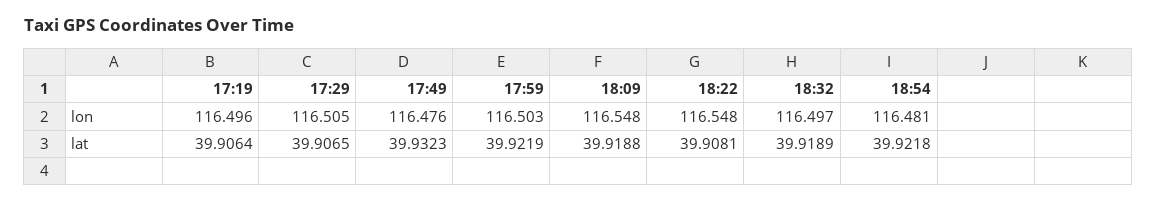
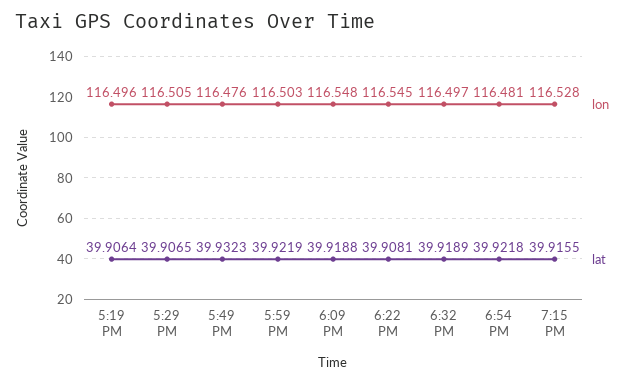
lon, 18:22: 116.548 -> 116.545
lon, 7:15 PM: none -> 116.528
lat, 7:15 PM: none -> 39.9155

